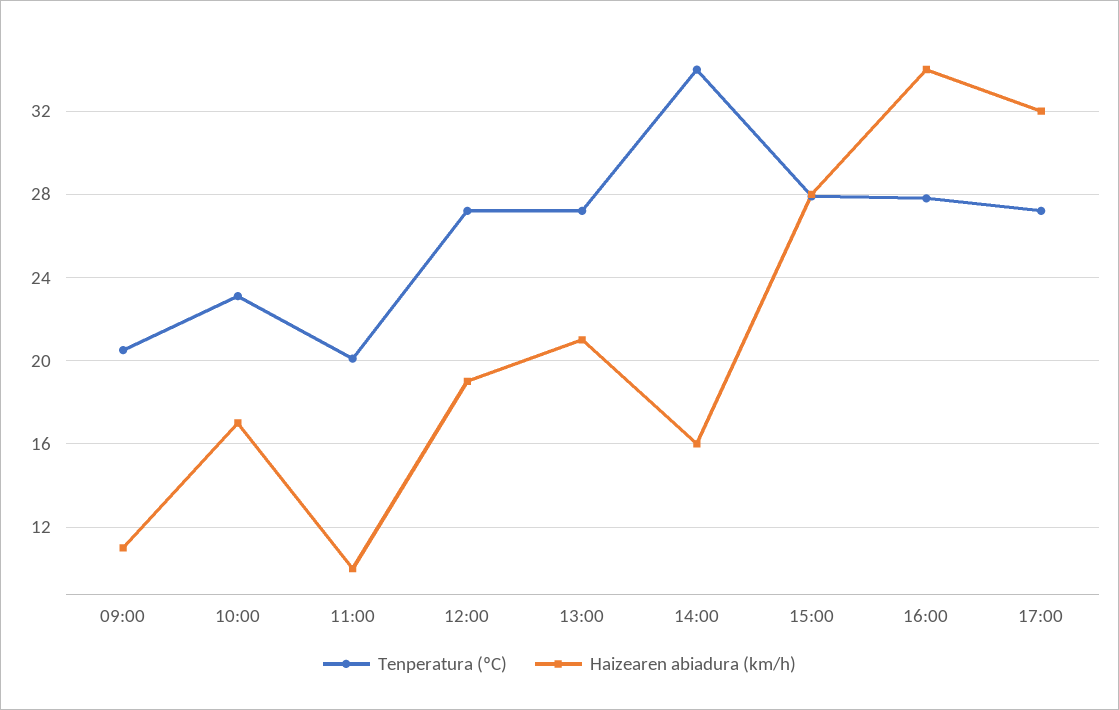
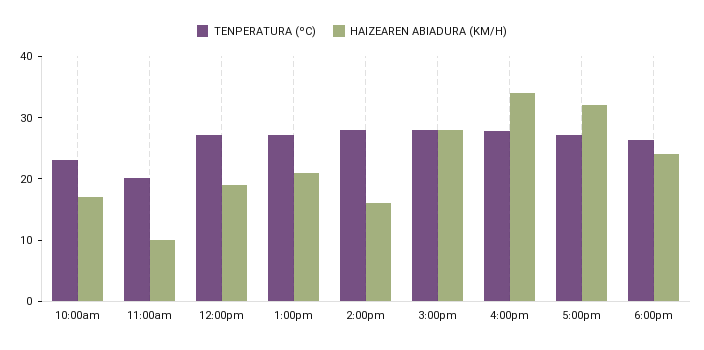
Tenperatura (ºC), 09:00: 20.5 -> none
Haizearen abiadura (km/h), 09:00: 11 -> none
Tenperatura (ºC), 14:00: 34 -> 28
Tenperatura (ºC), 6:00pm: none -> 26
Haizearen abiadura (km/h), 6:00pm: none -> 24

